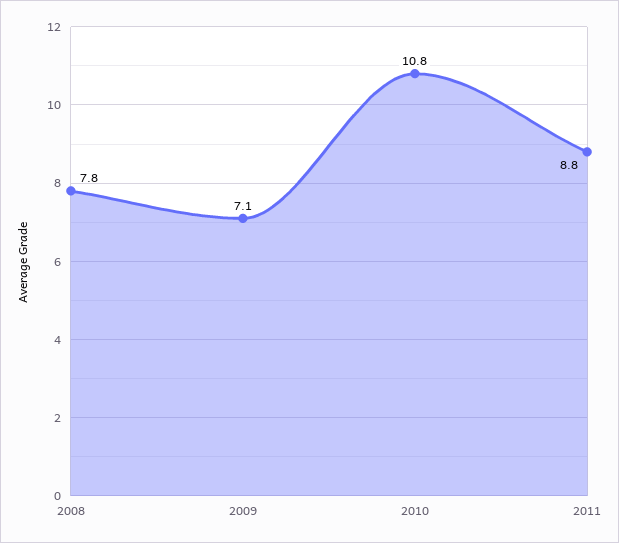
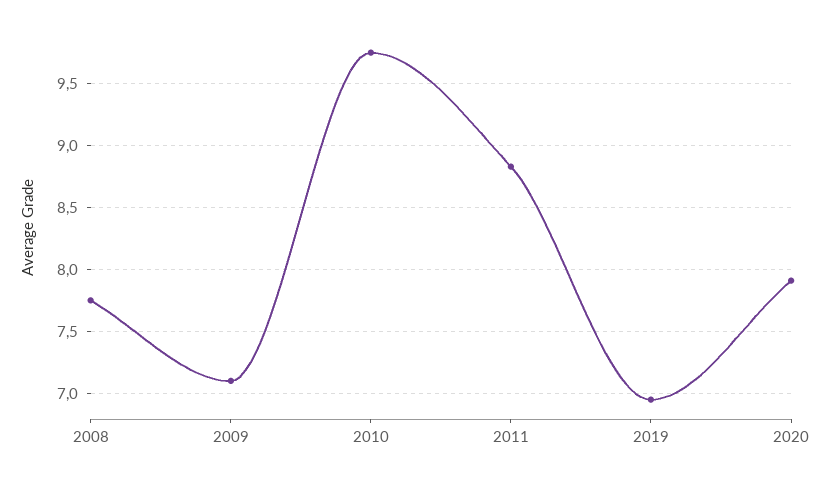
2010: 10.8 -> 9.75
2019: none -> 6.95
2020: none -> 7.9

